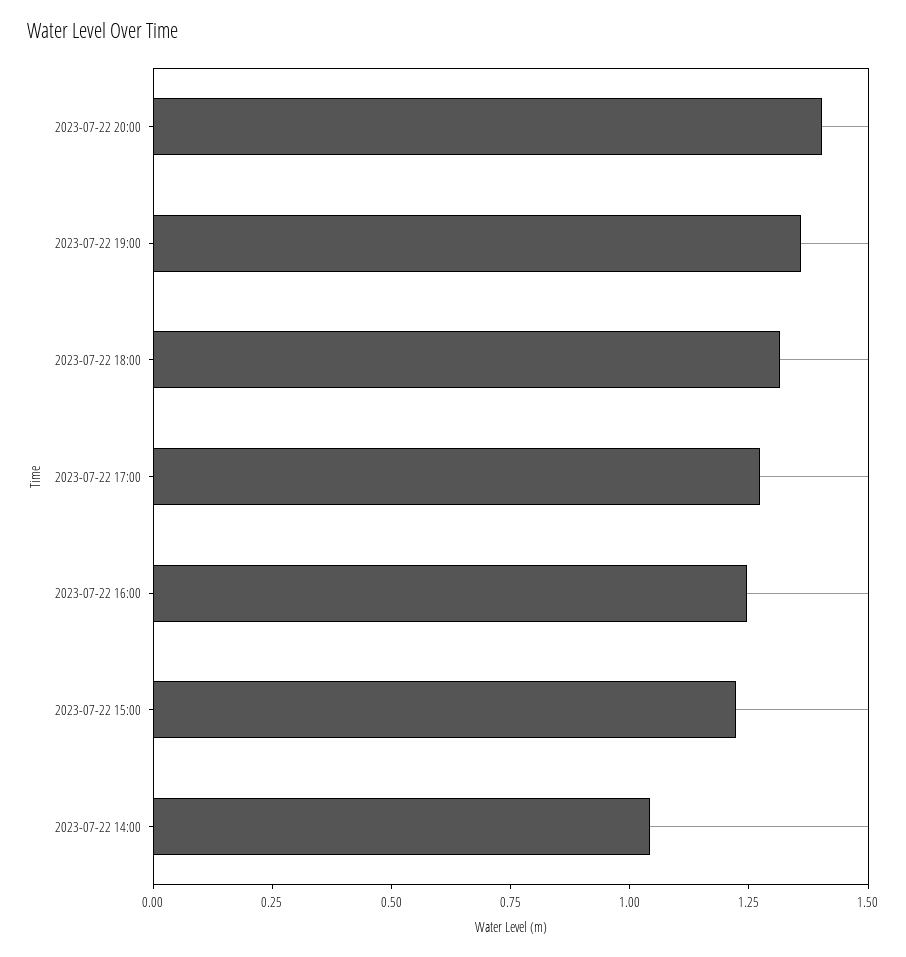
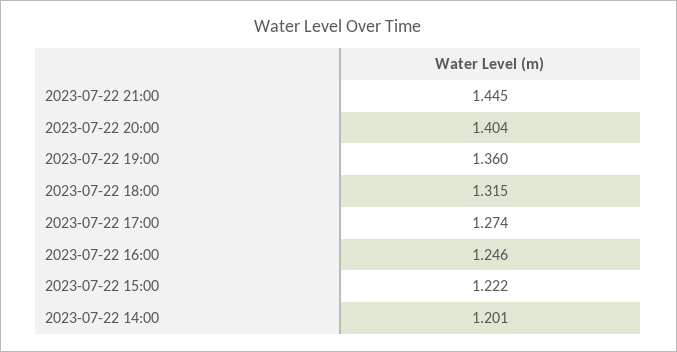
2023-07-22 14:00: 1.05 -> 1.201
2023-07-22 21:00: none -> 1.445

